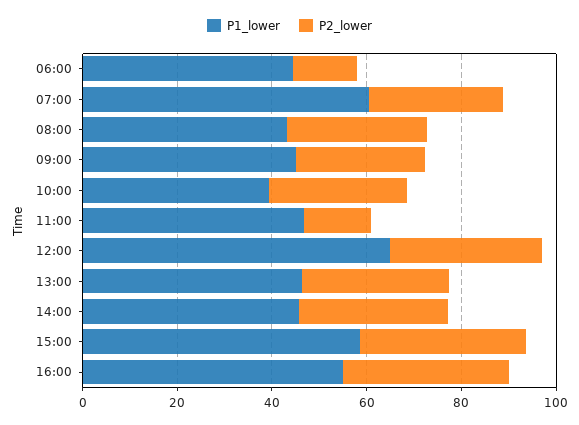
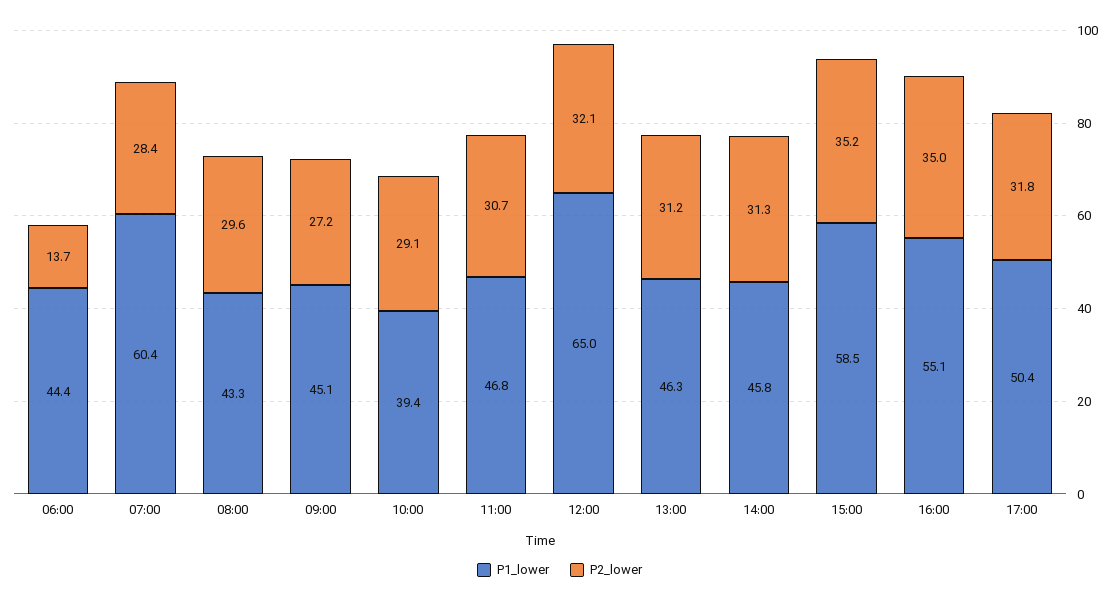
P2_lower, 11:00: 15 -> 30.7
P1_lower, 17:00: none -> 50.4
P2_lower, 17:00: none -> 31.8

